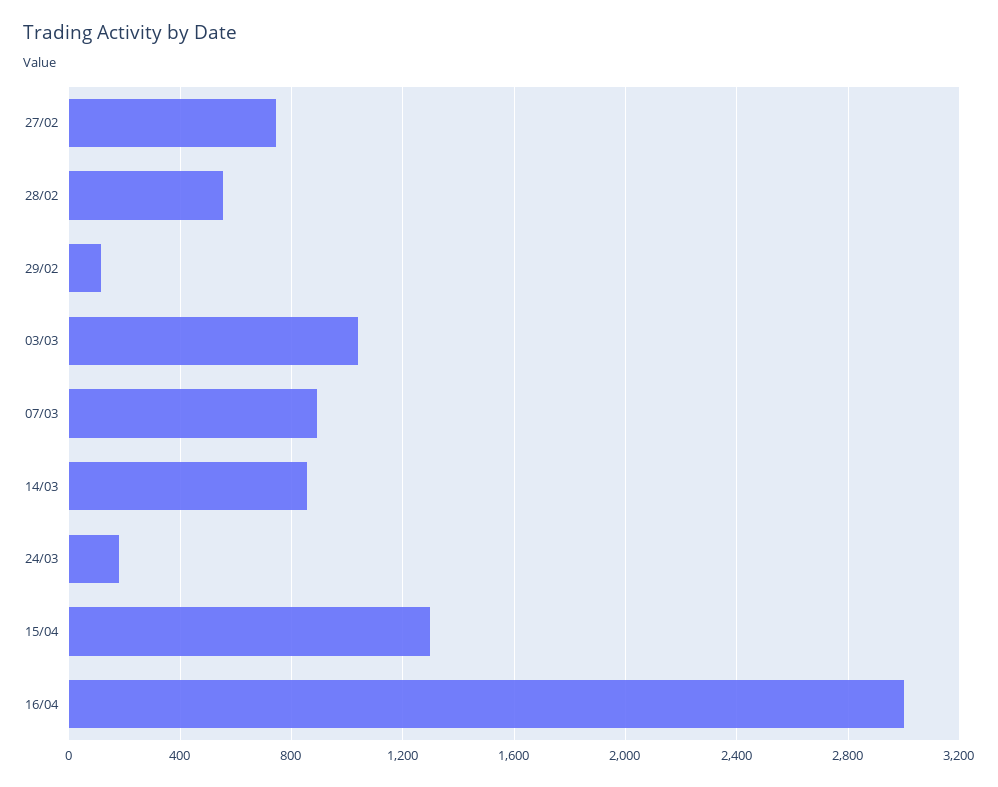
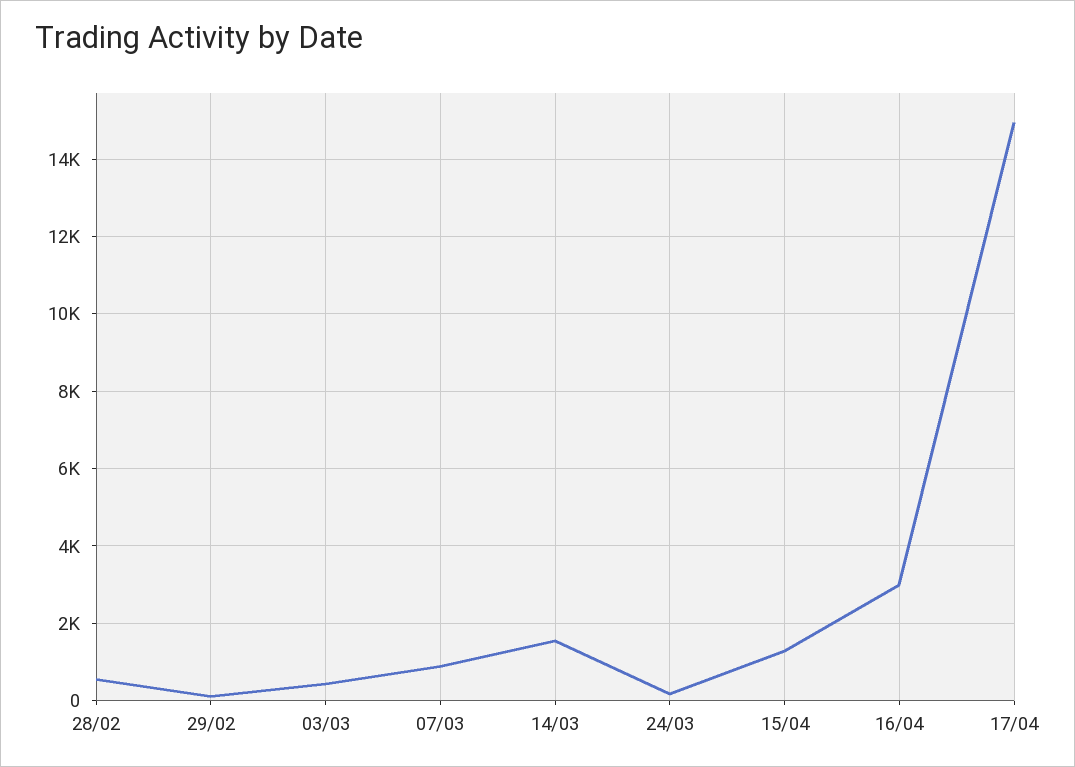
27/02: 750 -> none
03/03: 1050 -> 400
14/03: 850 -> 1600
17/04: none -> 15000

